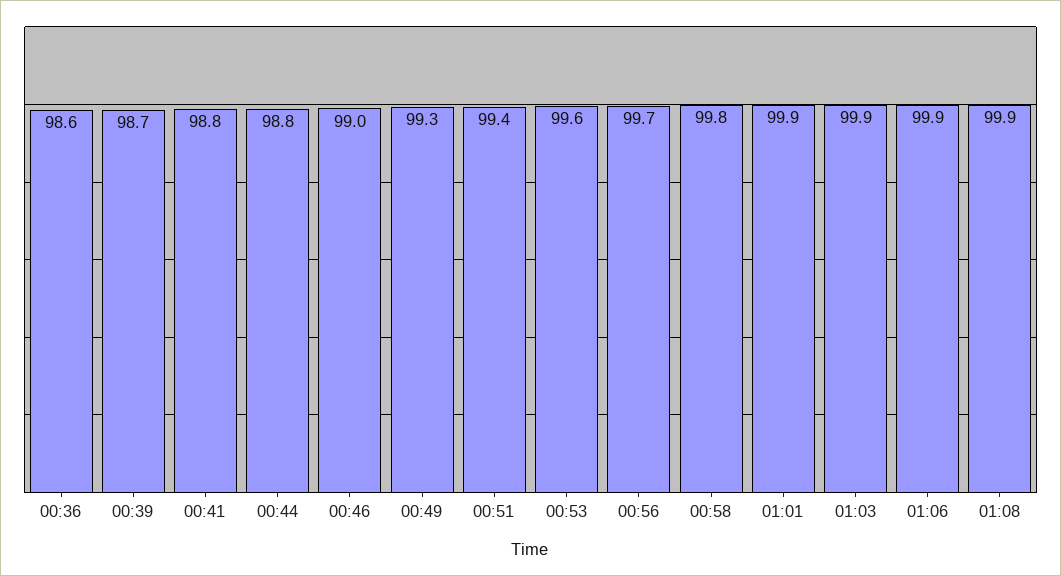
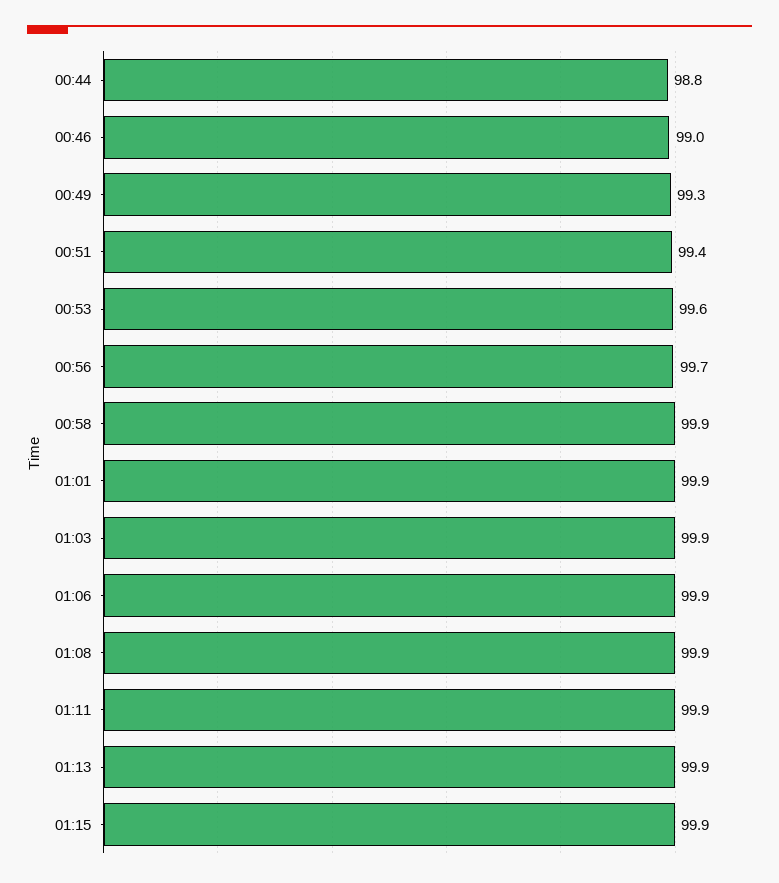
00:36: 98.6 -> none
00:39: 98.7 -> none
00:41: 98.8 -> none
00:58: 99.8 -> 99.9
01:11: none -> 99.9
01:13: none -> 99.9
01:15: none -> 99.9

